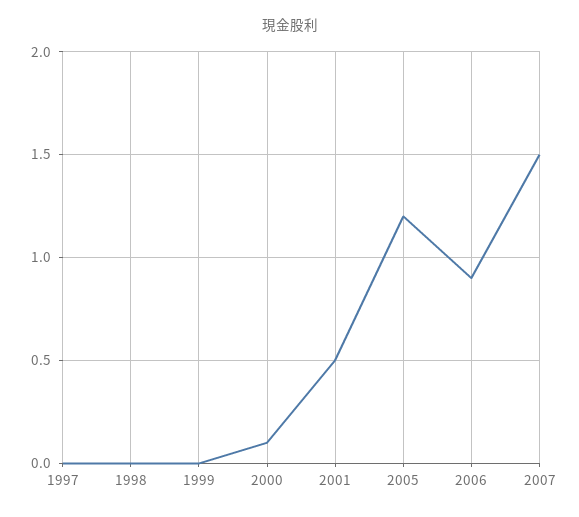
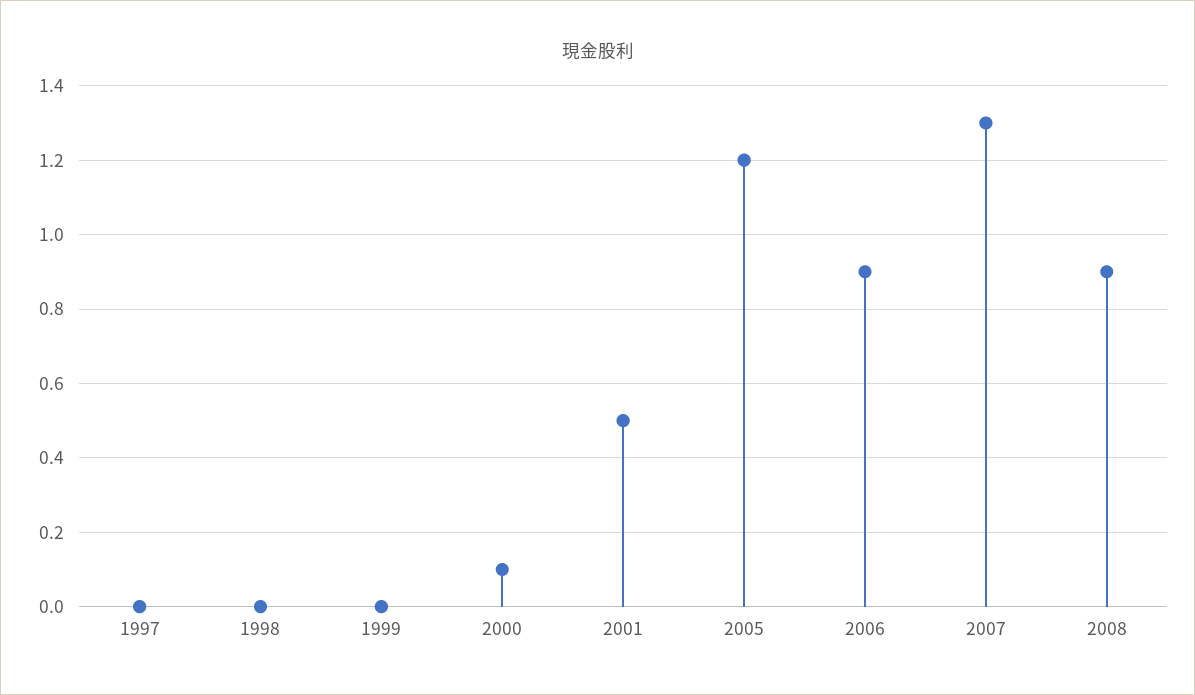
2007: 1.5 -> 1.3
2008: none -> 0.9

